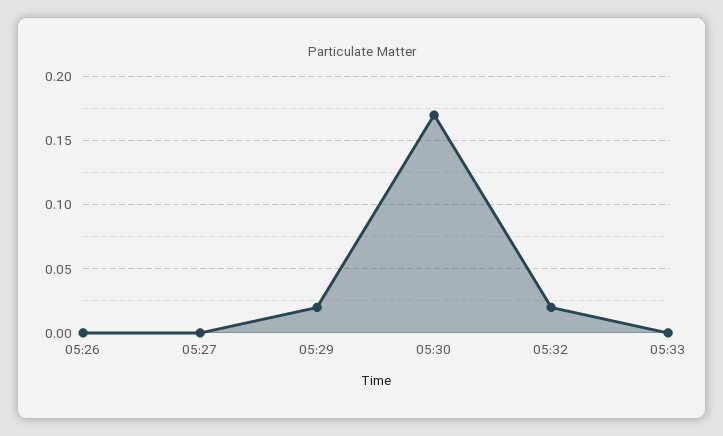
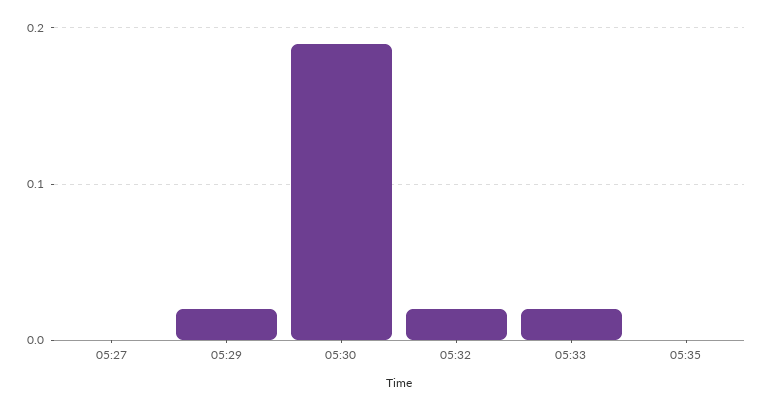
05:26: 0 -> none
05:30: 0.17 -> 0.19
05:33: 0 -> 0.02
05:35: none -> 0

